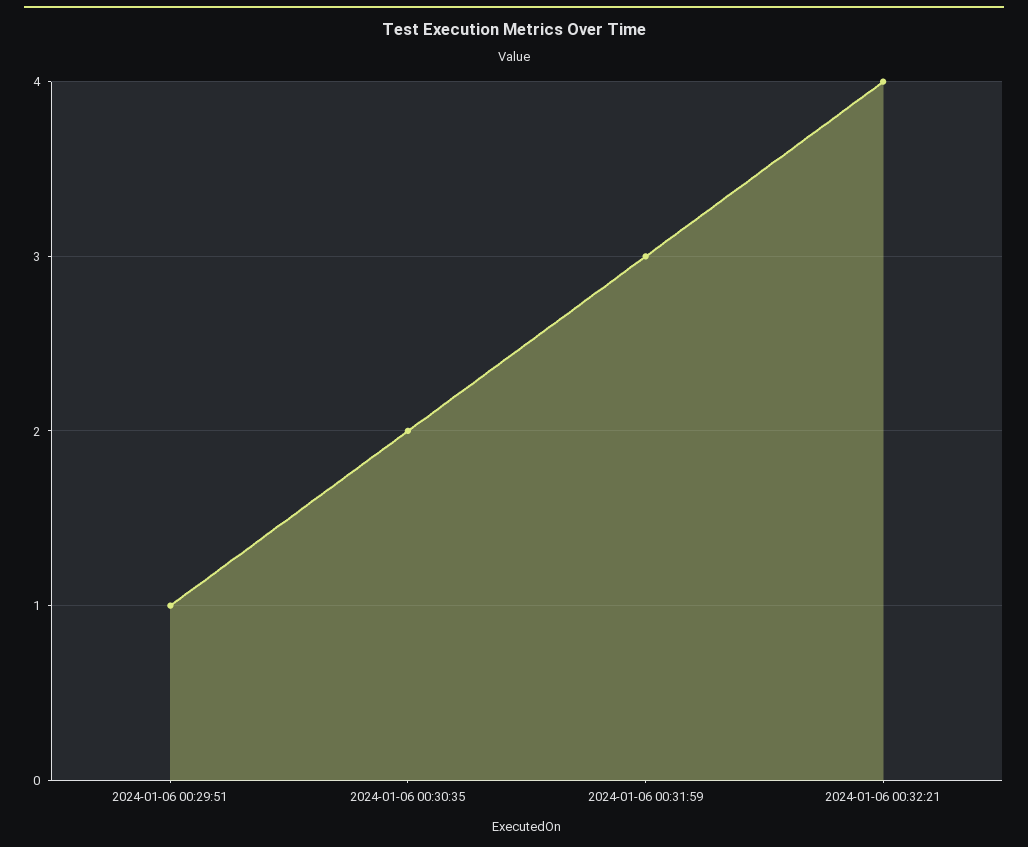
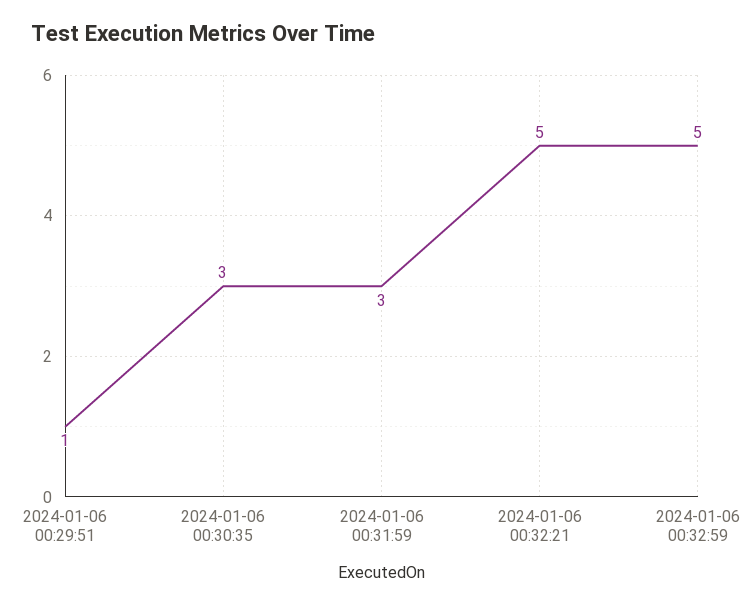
2024-01-06 00:30:35: 2 -> 3
2024-01-06 00:32:21: 4 -> 5
2024-01-06 00:32:59: none -> 5

